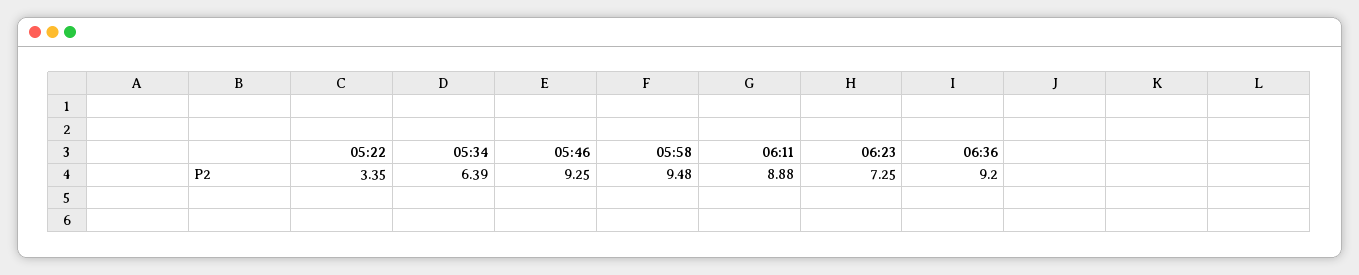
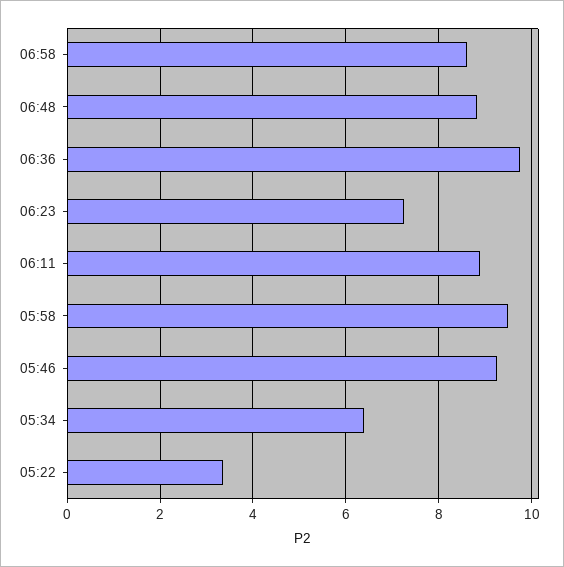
06:36: 9.2 -> 9.8
06:58: none -> 8.6
06:48: none -> 8.8

